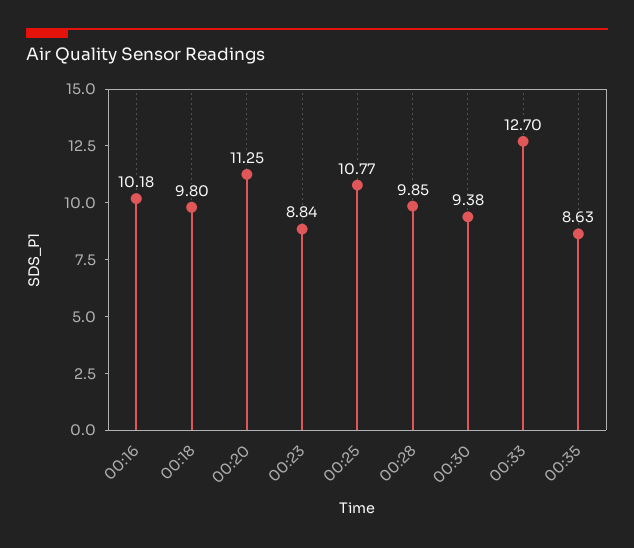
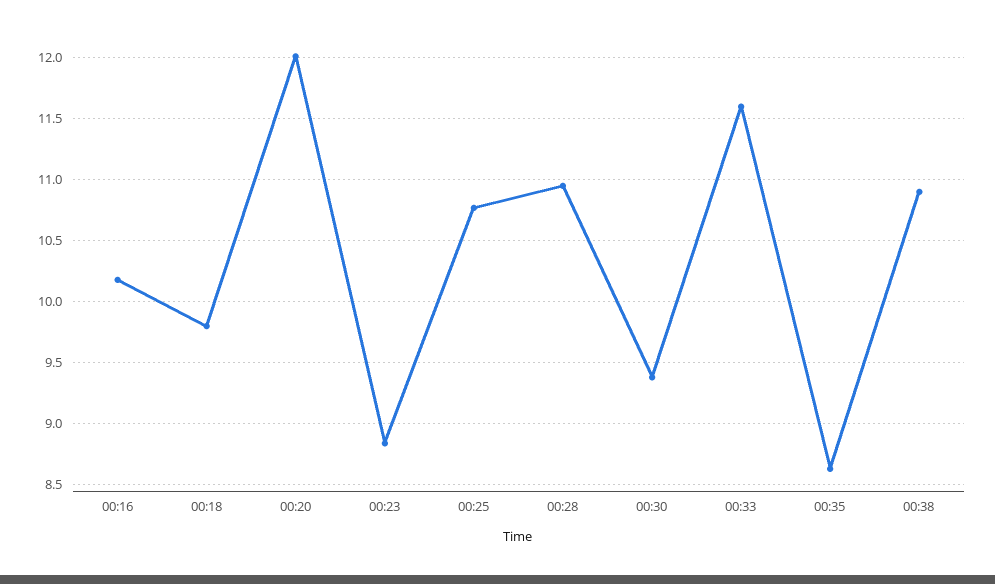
00:20: 11.25 -> 12
00:28: 9.85 -> 10.95
00:33: 12.7 -> 11.6
00:38: none -> 10.9

